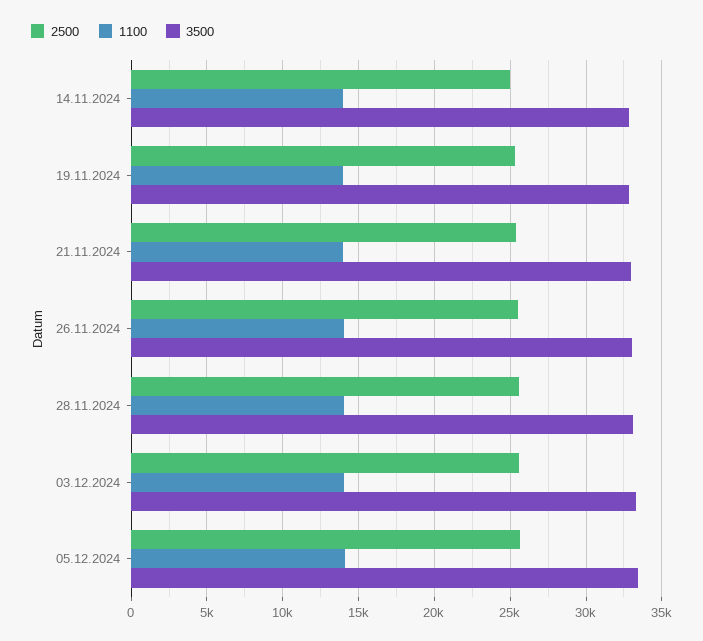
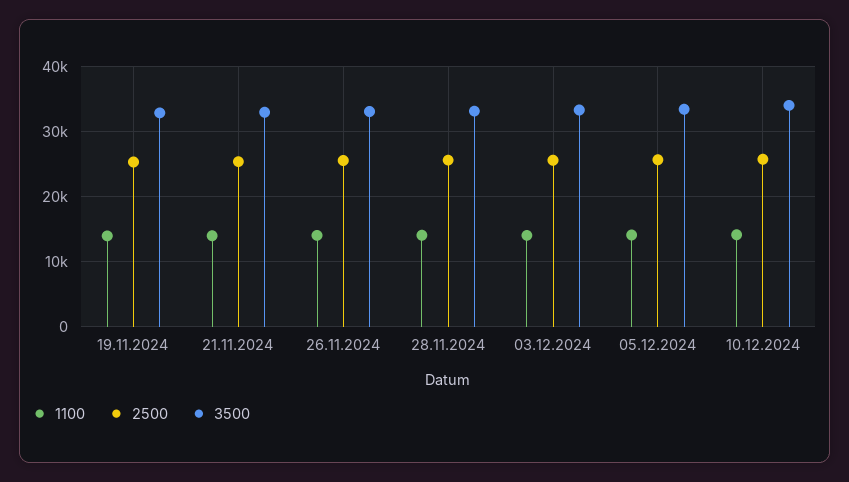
2500, 14.11.2024: 25000 -> none
1100, 14.11.2024: 14000 -> none
3500, 14.11.2024: 33000 -> none
1100, 10.12.2024: none -> 14000
2500, 10.12.2024: none -> 26000
3500, 10.12.2024: none -> 34000

